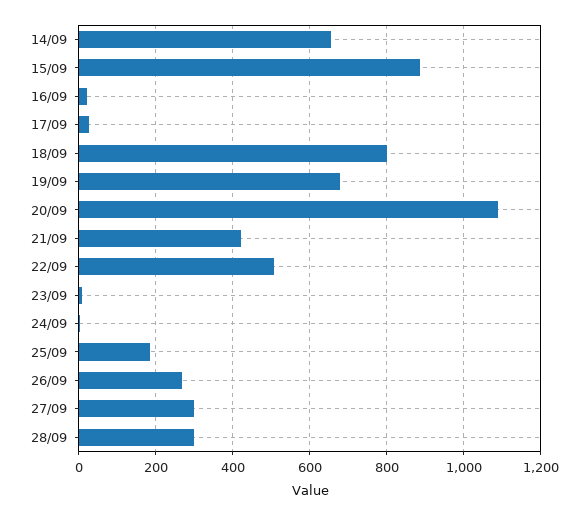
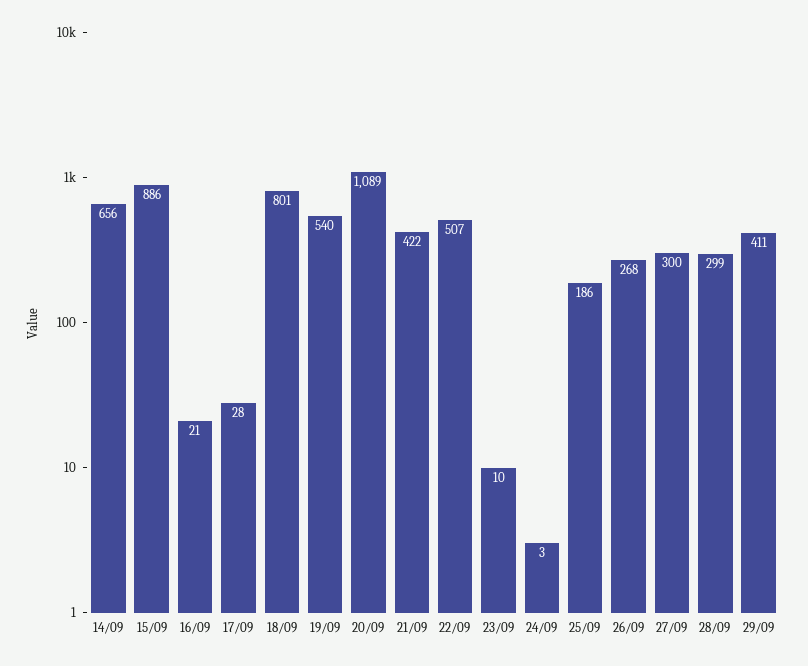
19/09: 680 -> 540
29/09: none -> 411

